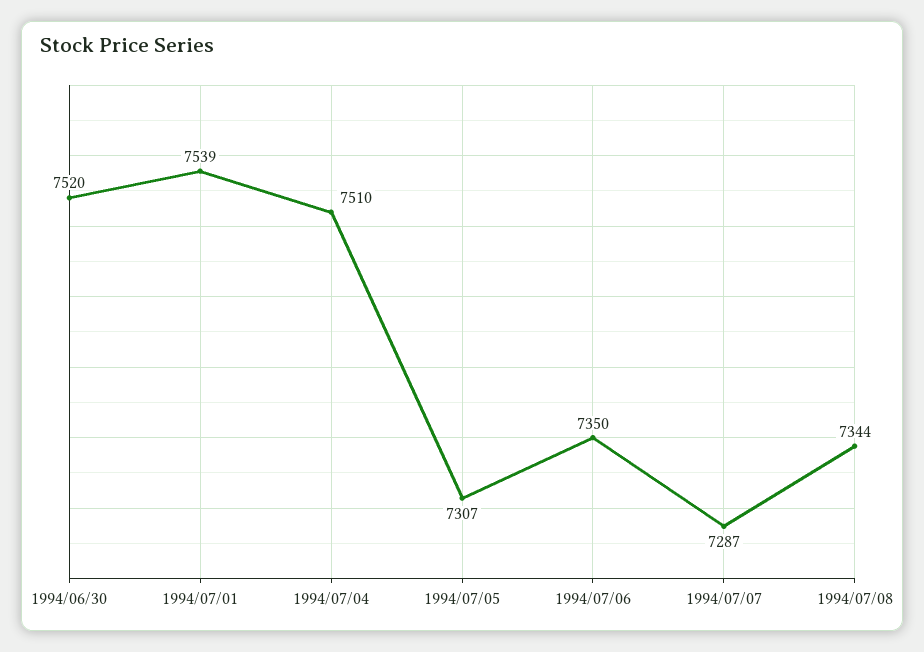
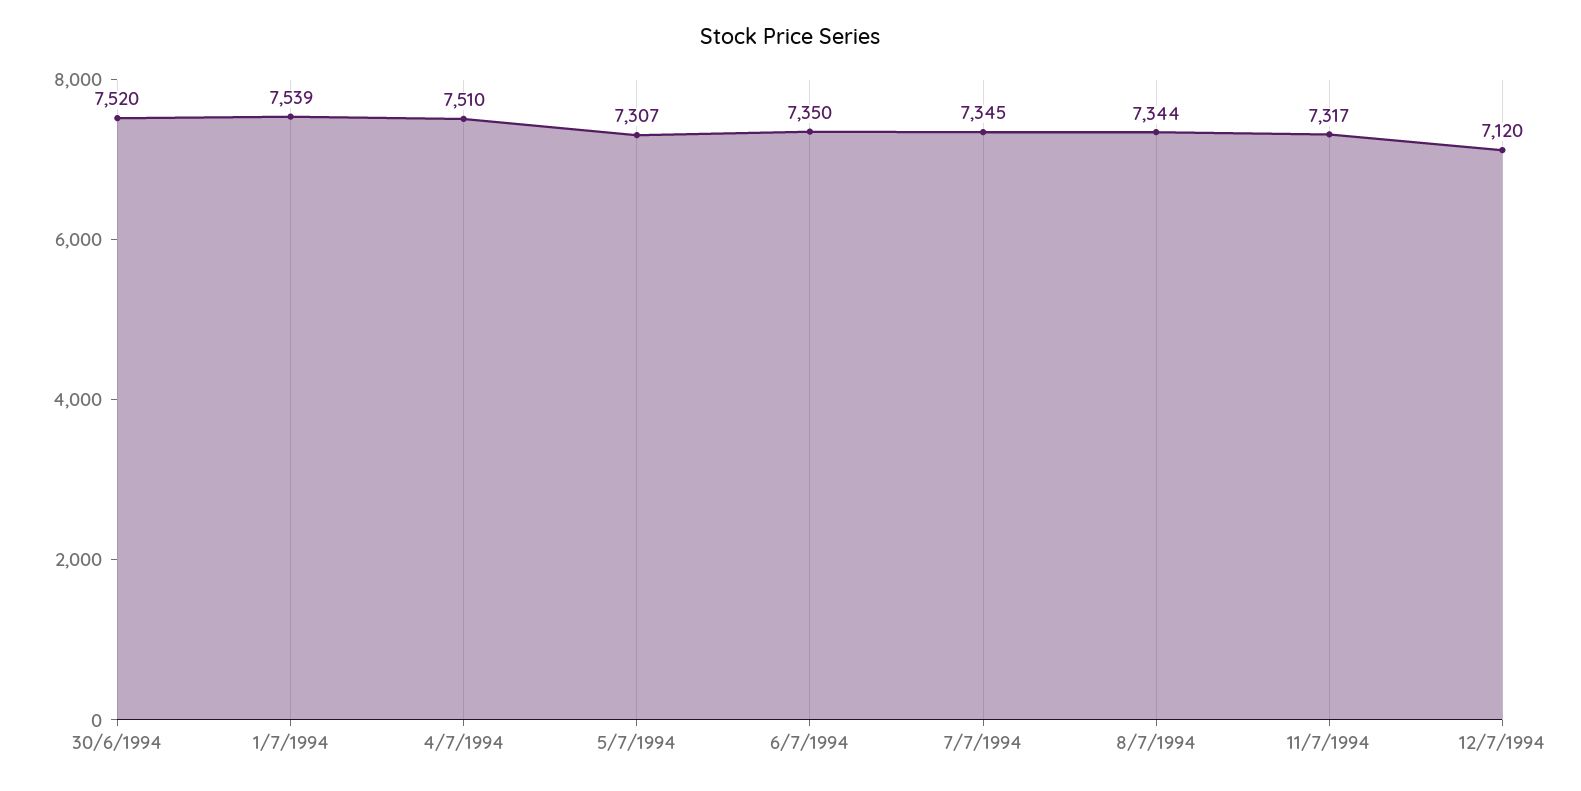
1994/07/07: 7287 -> 7345
11/7/1994: none -> 7317
12/7/1994: none -> 7120

